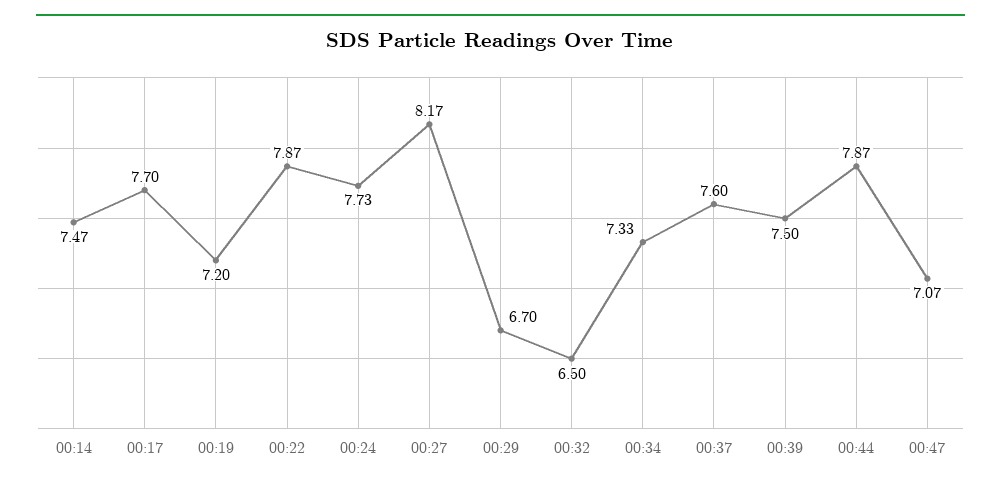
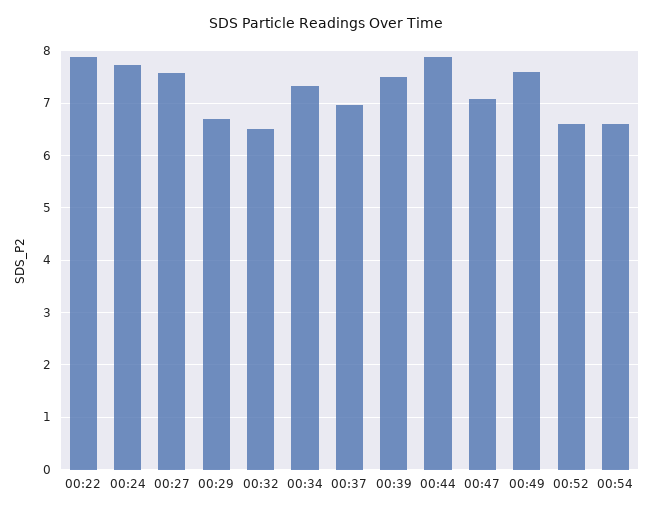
00:14: 7.47 -> none
00:17: 7.7 -> none
00:19: 7.2 -> none
00:27: 8.17 -> 7.6
00:37: 7.6 -> 7
00:49: none -> 7.6
00:52: none -> 6.6
00:54: none -> 6.6

